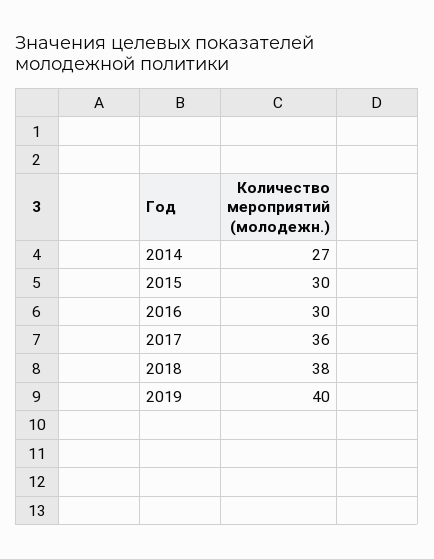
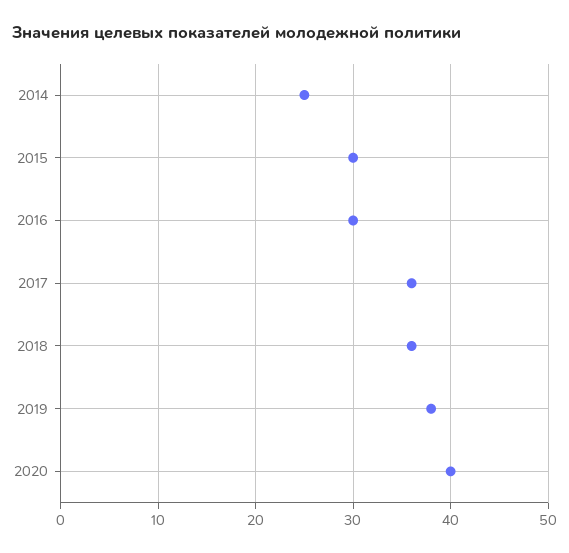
2014: 27 -> 25
2018: 38 -> 36
2019: 40 -> 38
2020: none -> 40

